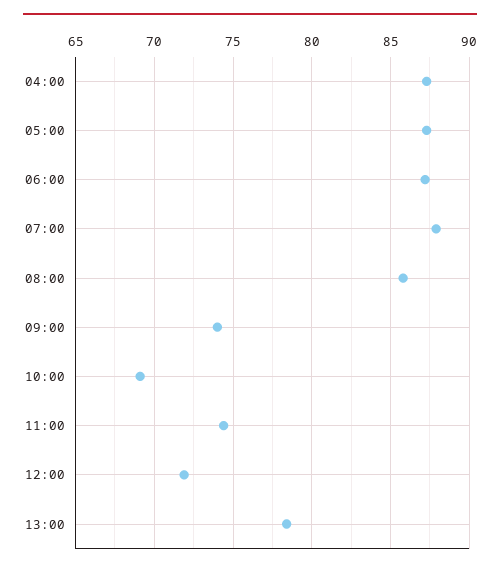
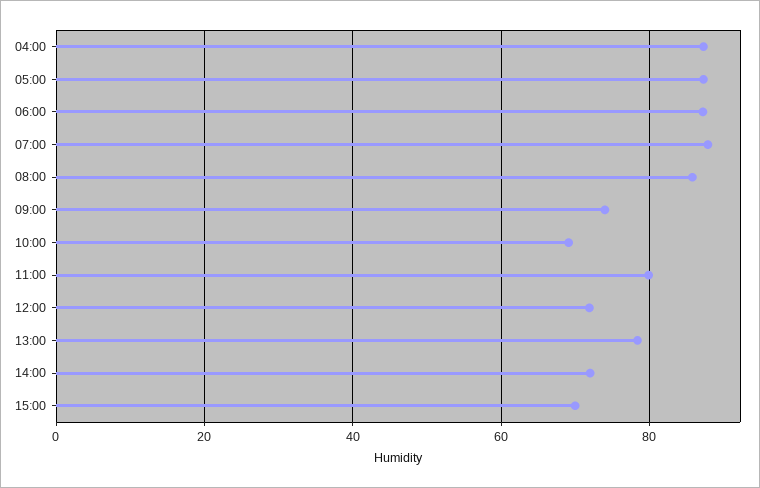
11:00: 74.5 -> 80
14:00: none -> 72
15:00: none -> 70

